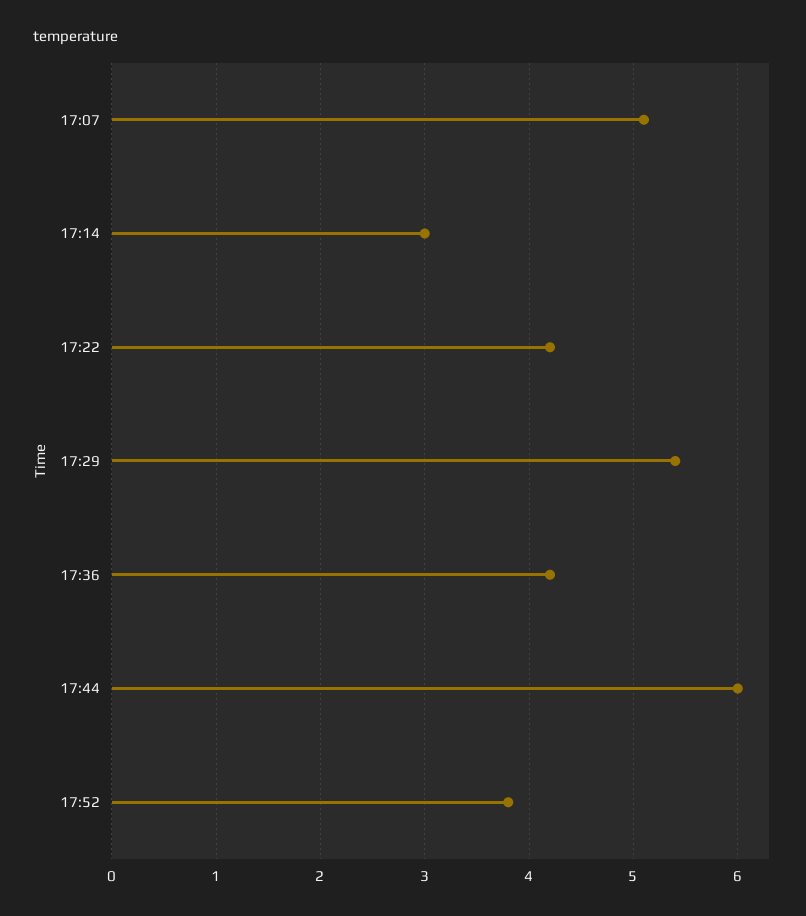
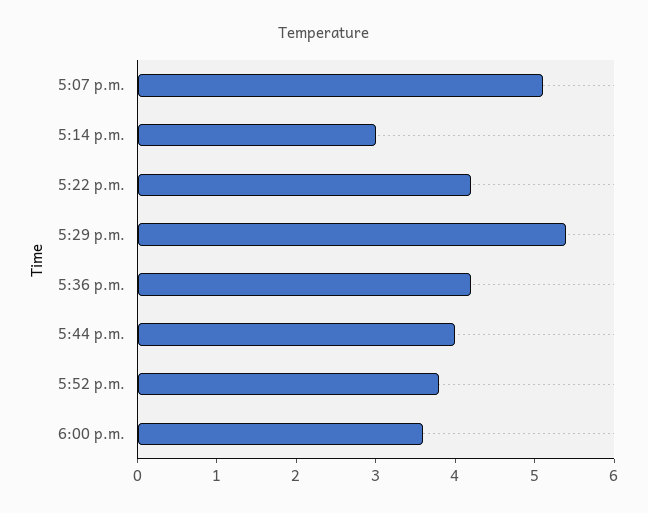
17:44: 6 -> 4
6:00 p.m.: none -> 3.5

